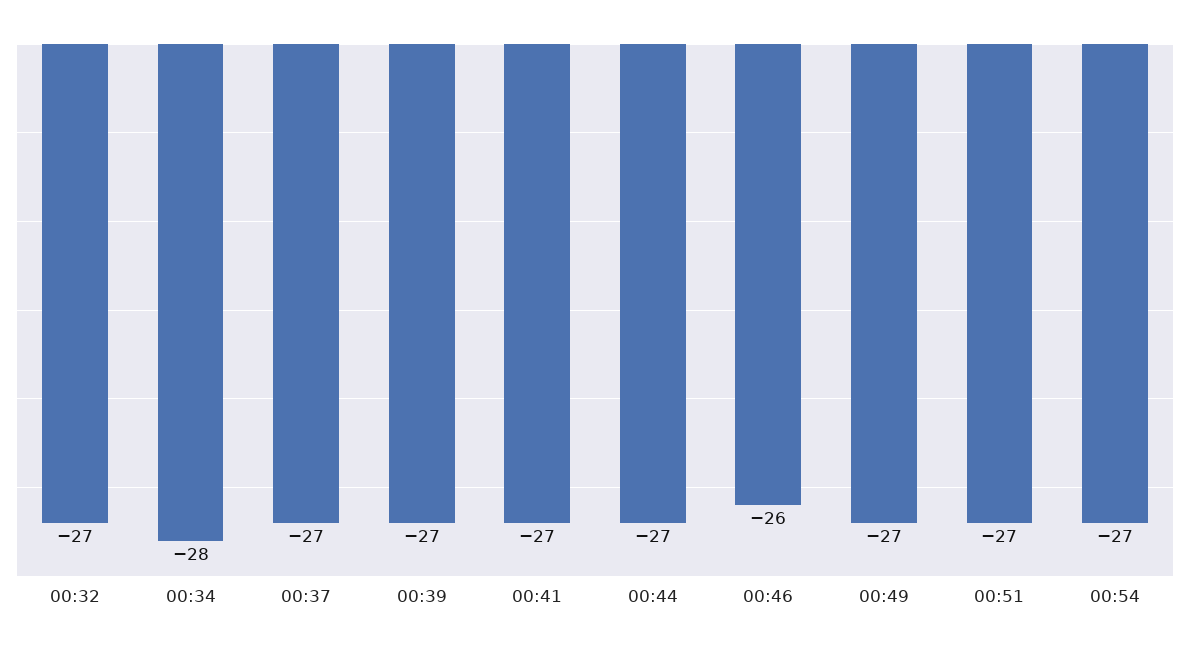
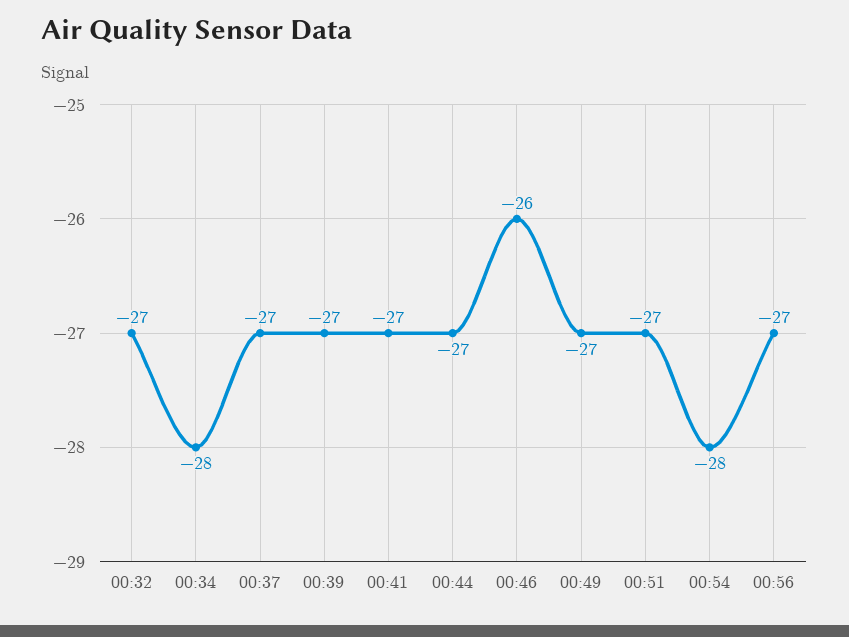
00:54: -27 -> -28
00:56: none -> -27

